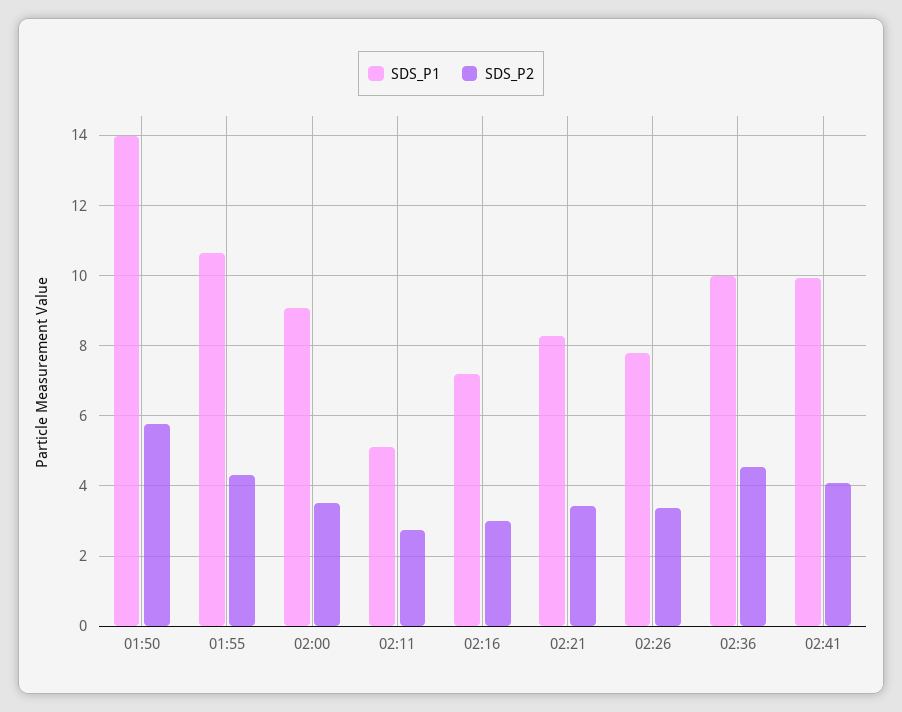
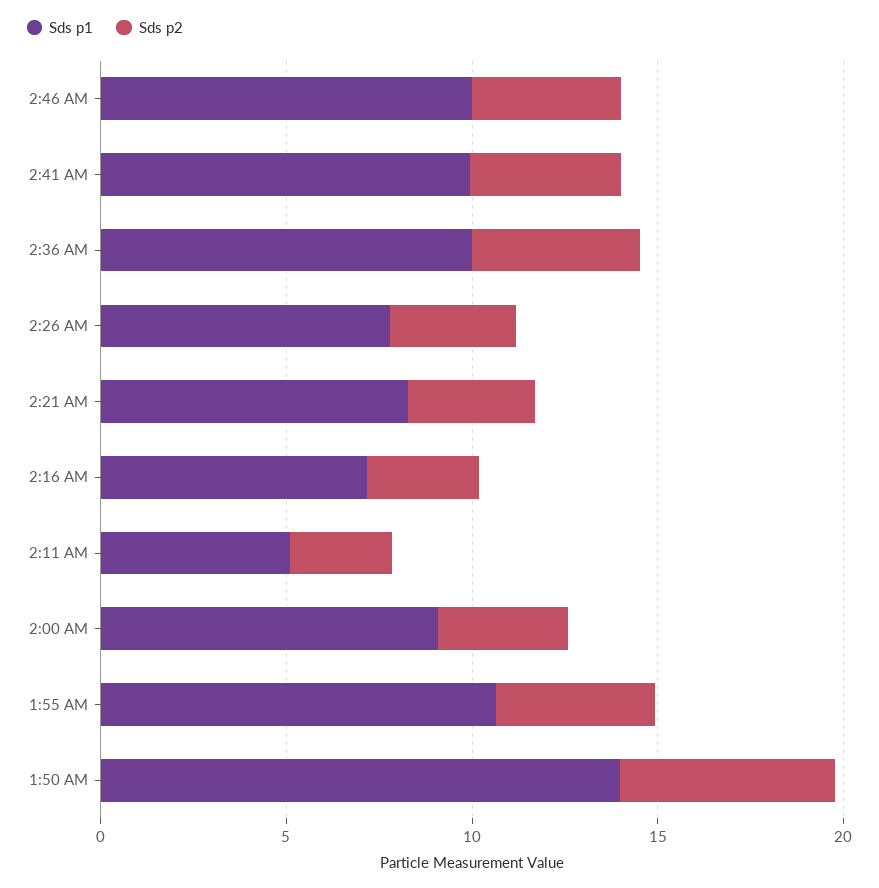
SDS_P1, 2:46 AM: none -> 10
SDS_P2, 2:46 AM: none -> 4

